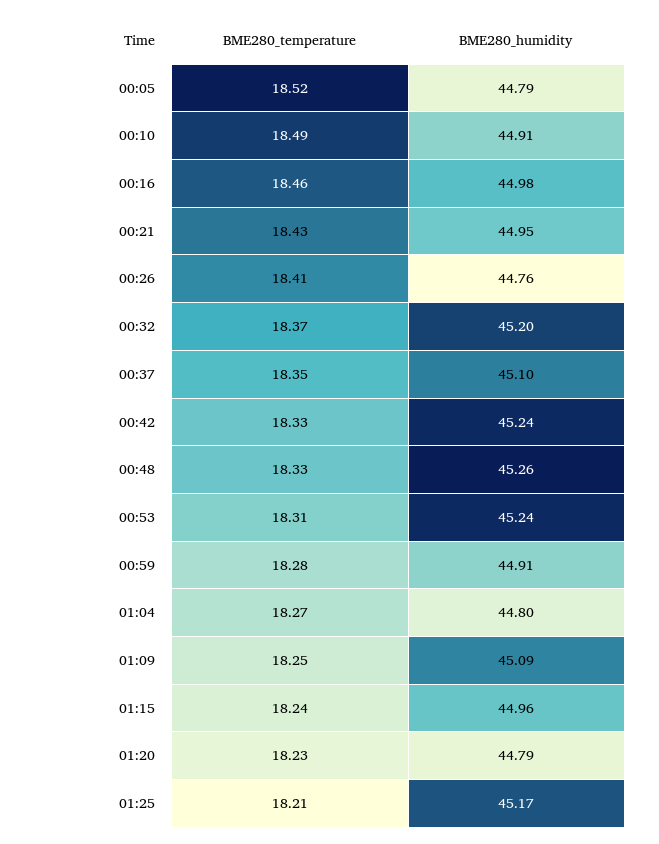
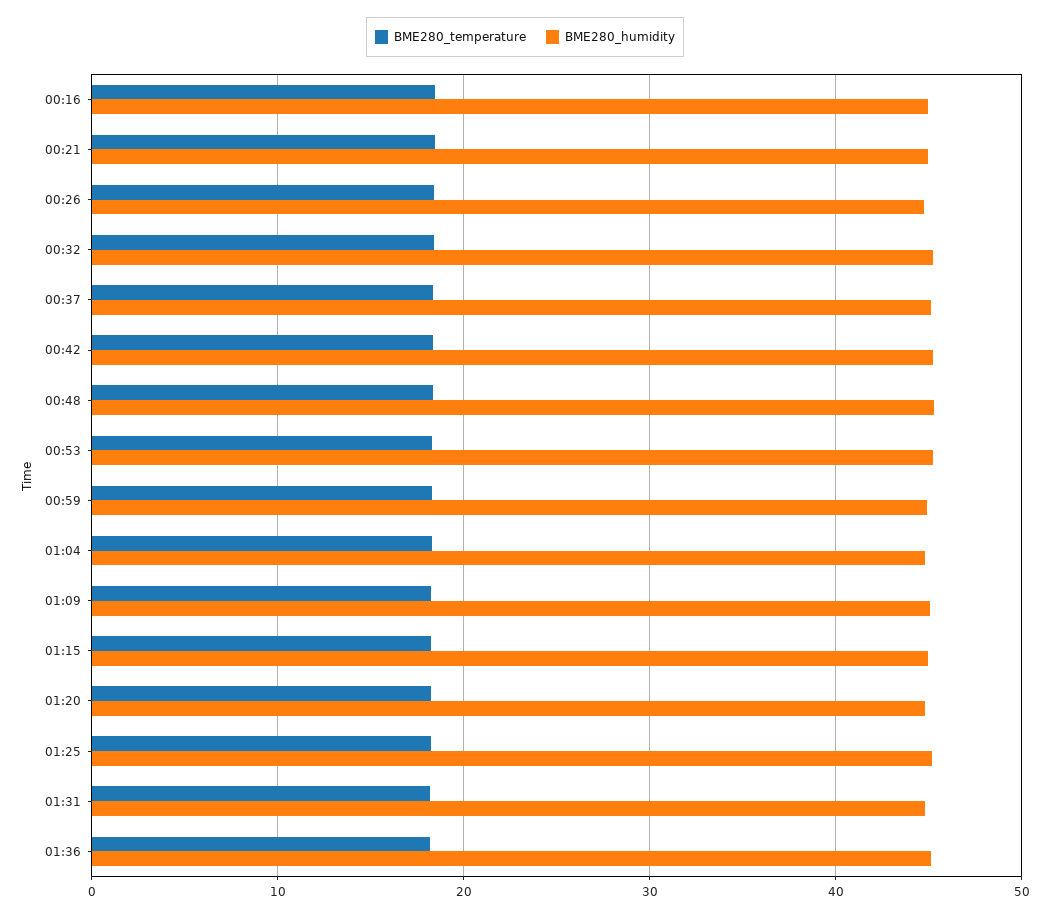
BME280_temperature, 00:05: 18.52 -> none
BME280_humidity, 00:05: 44.79 -> none
BME280_temperature, 00:10: 18.49 -> none
BME280_humidity, 00:10: 44.91 -> none
BME280_temperature, 01:31: none -> 18
BME280_humidity, 01:31: none -> 45
BME280_temperature, 01:36: none -> 18
BME280_humidity, 01:36: none -> 45

